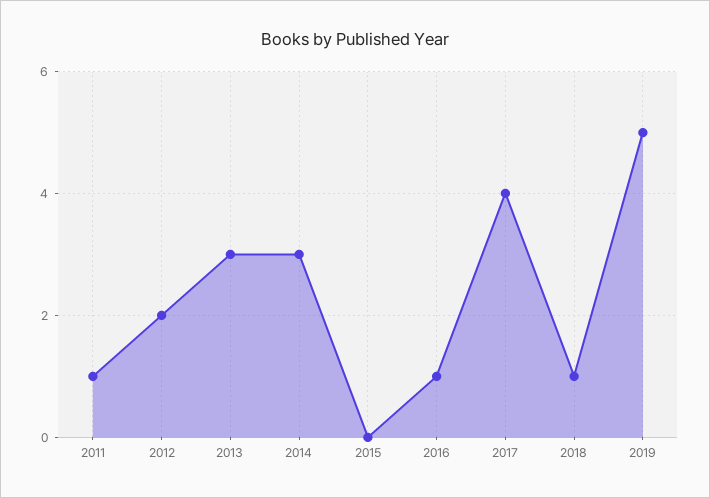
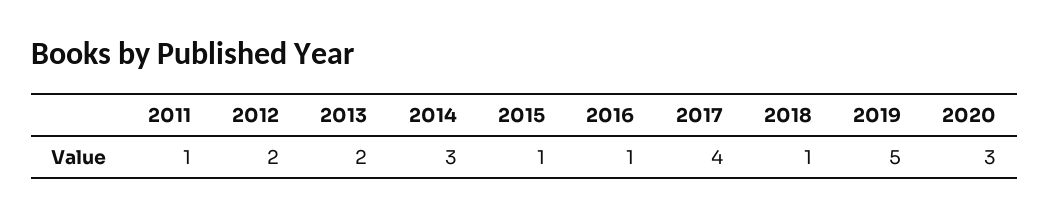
2013: 3 -> 2
2015: 0 -> 1
2020: none -> 3

